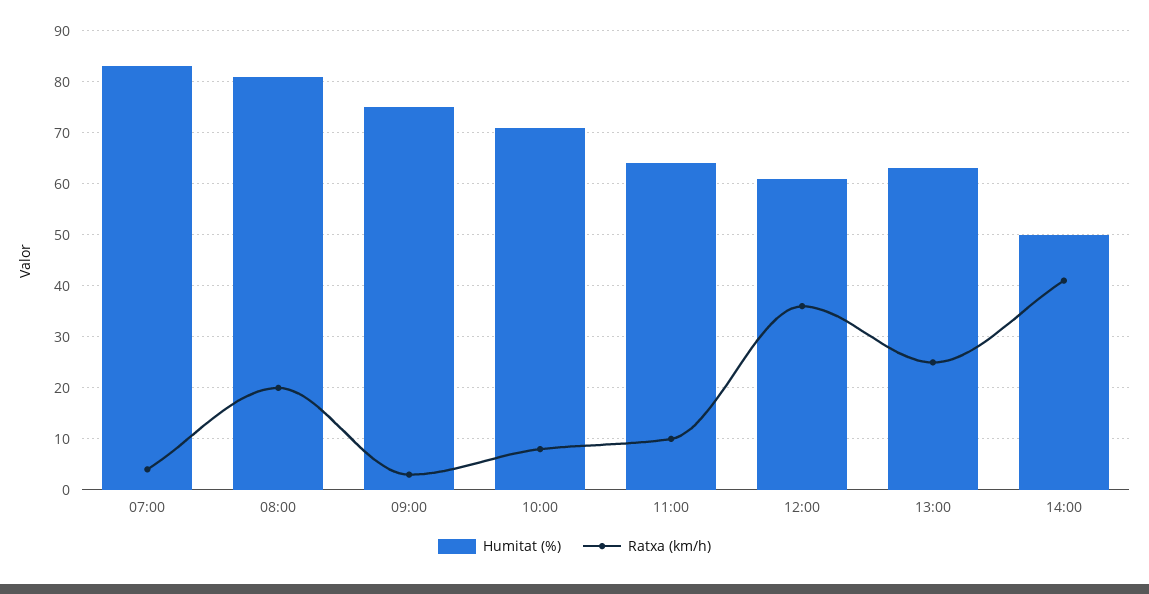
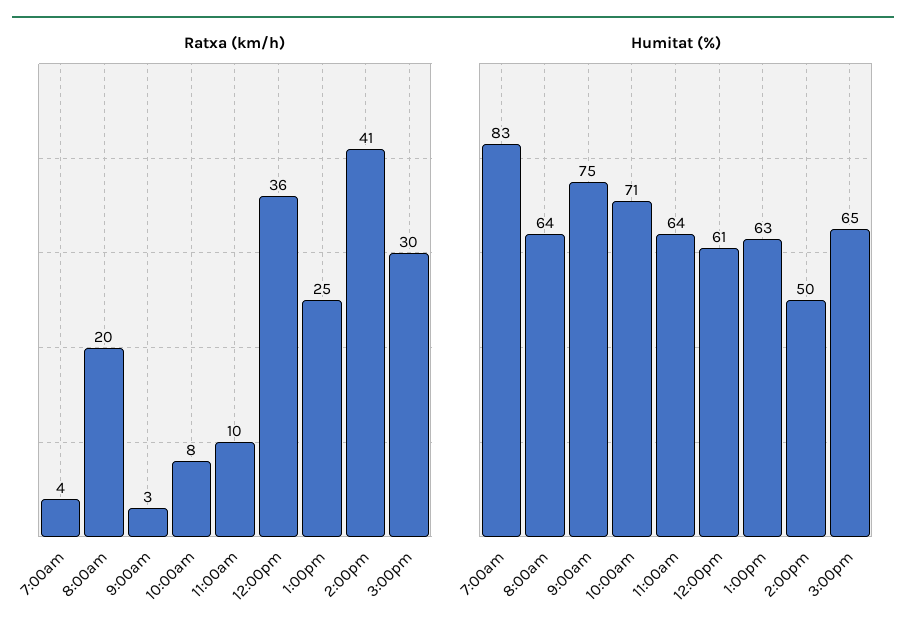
Humitat (%), 08:00: 80 -> 64
Ratxa (km/h), 3:00pm: none -> 30
Humitat (%), 3:00pm: none -> 65

